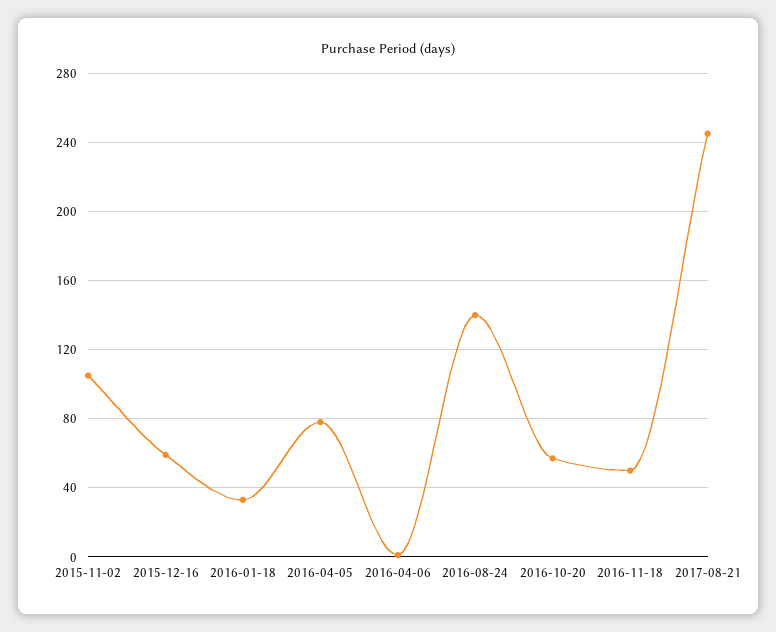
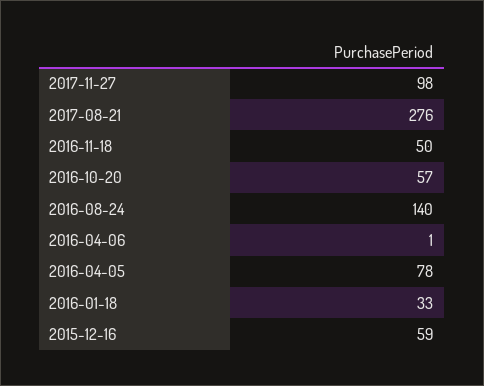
2015-11-02: 105 -> none
2017-08-21: 245 -> 276
2017-11-27: none -> 98

